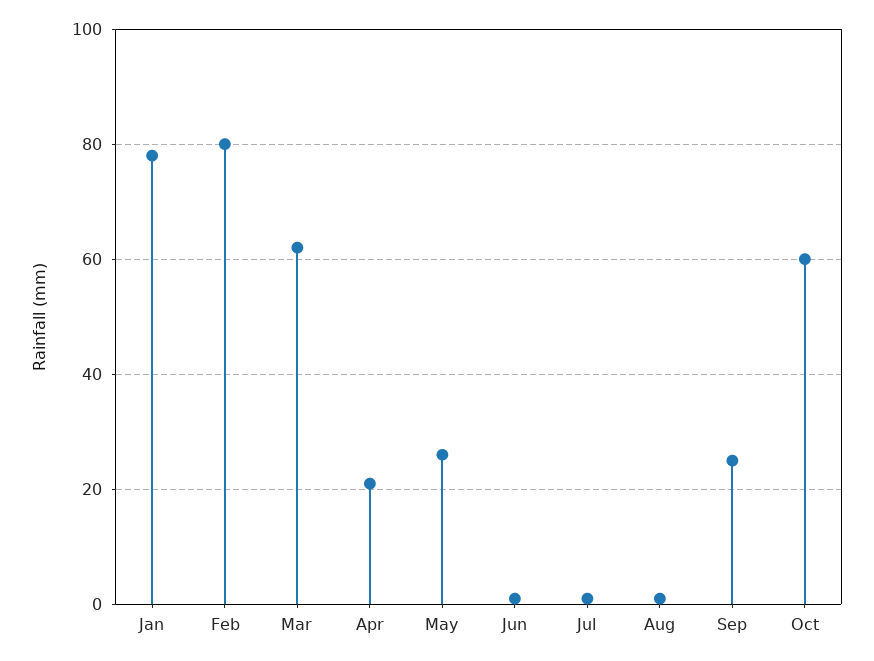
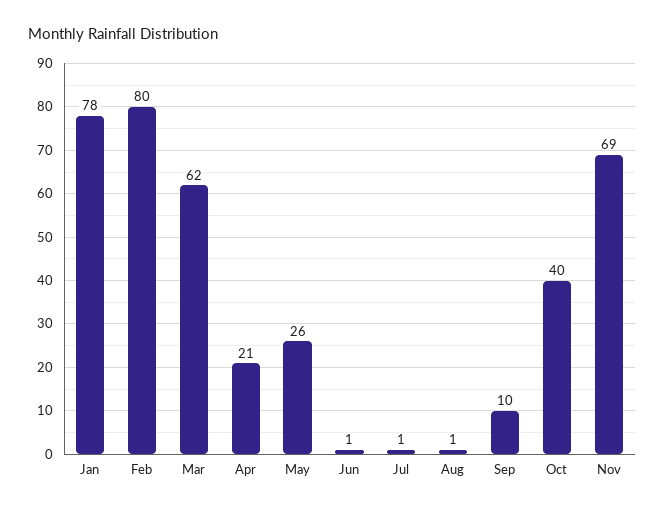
Sep: 25 -> 10
Oct: 60 -> 40
Nov: none -> 69

